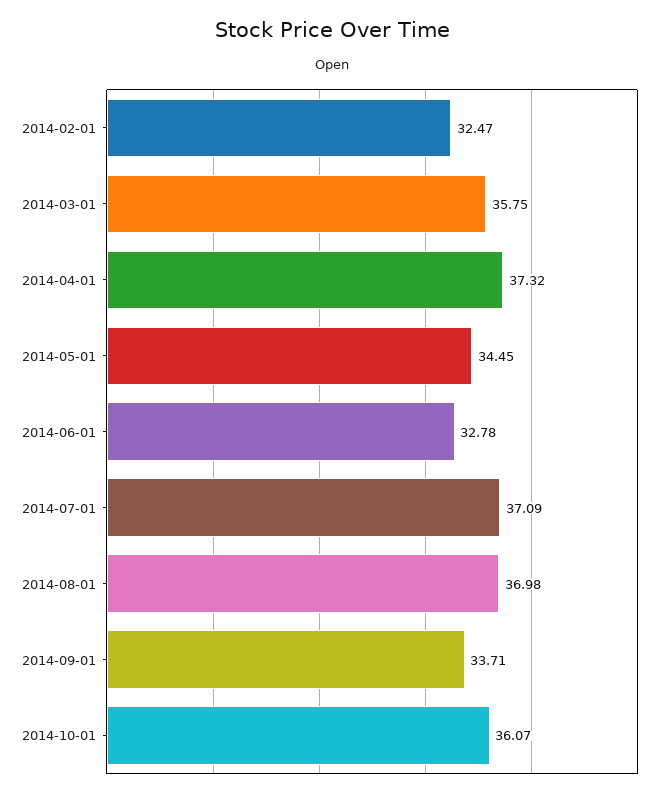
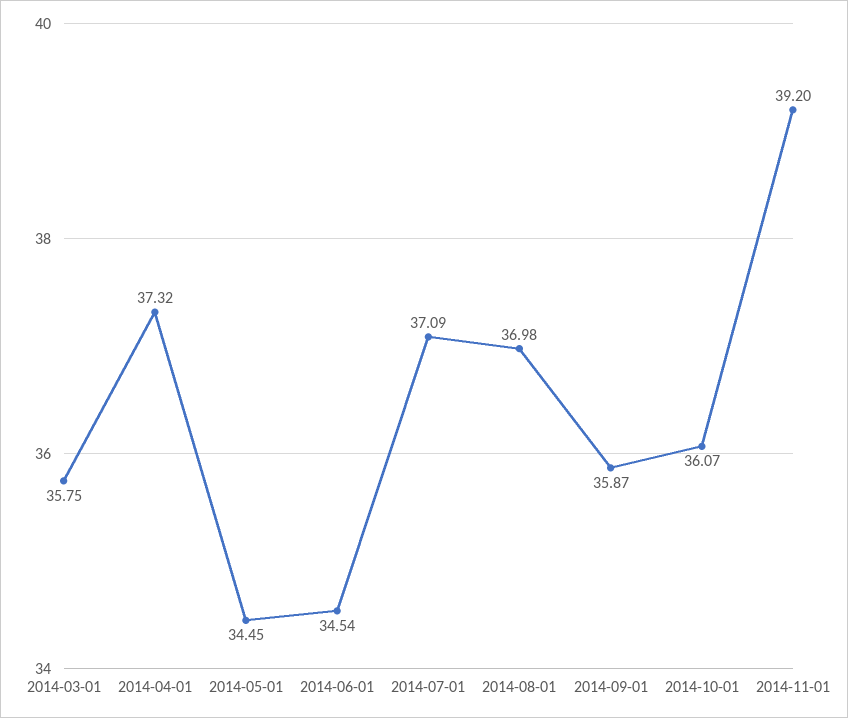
2014-02-01: 32.47 -> none
2014-06-01: 32.78 -> 34.54
2014-09-01: 33.71 -> 35.87
2014-11-01: none -> 39.2

